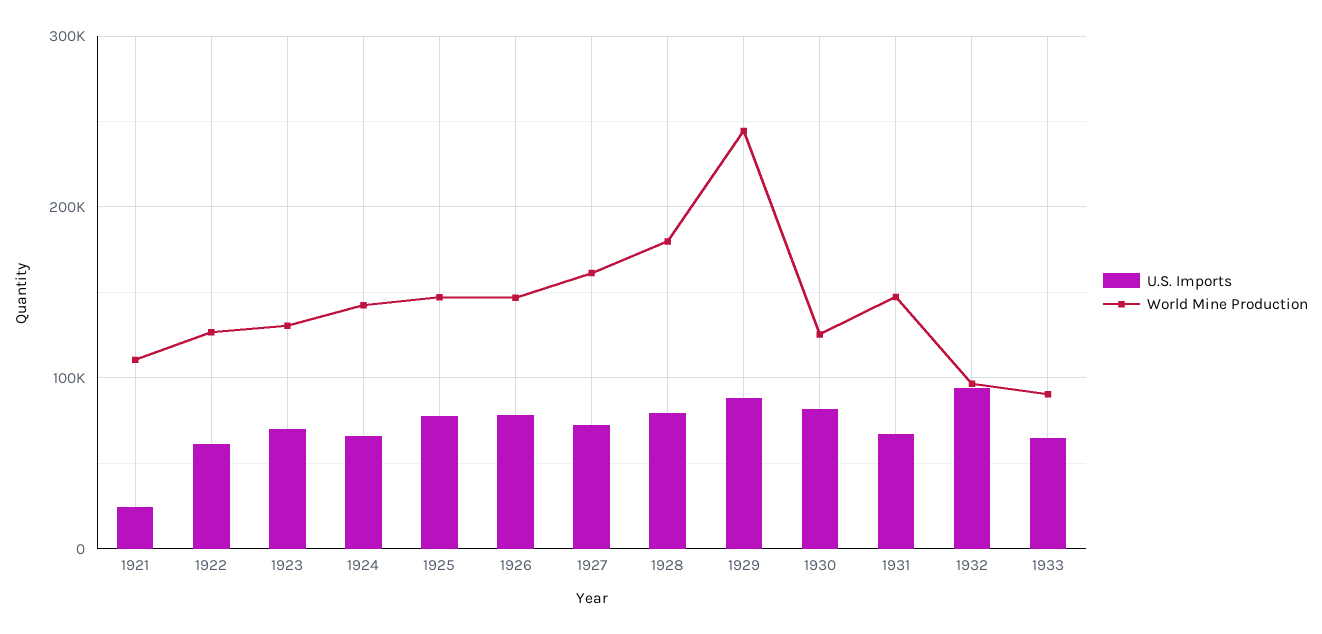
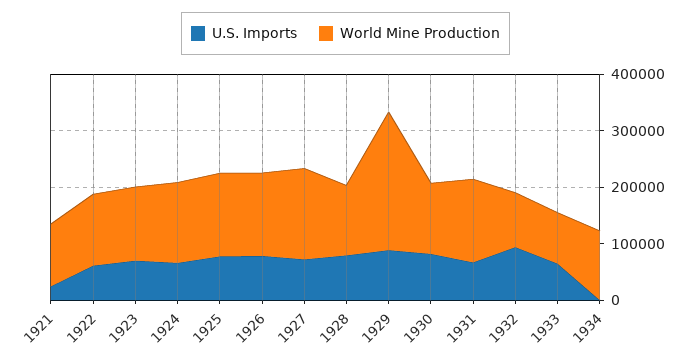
World Mine Production, 1928: 180000 -> 120000
U.S. Imports, 1934: none -> 0
World Mine Production, 1934: none -> 120000

